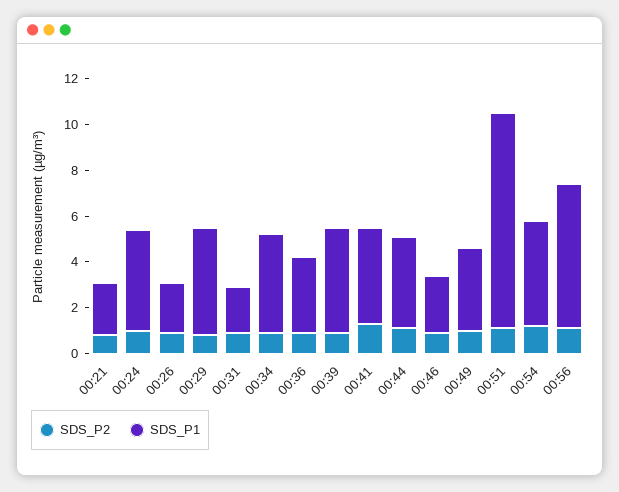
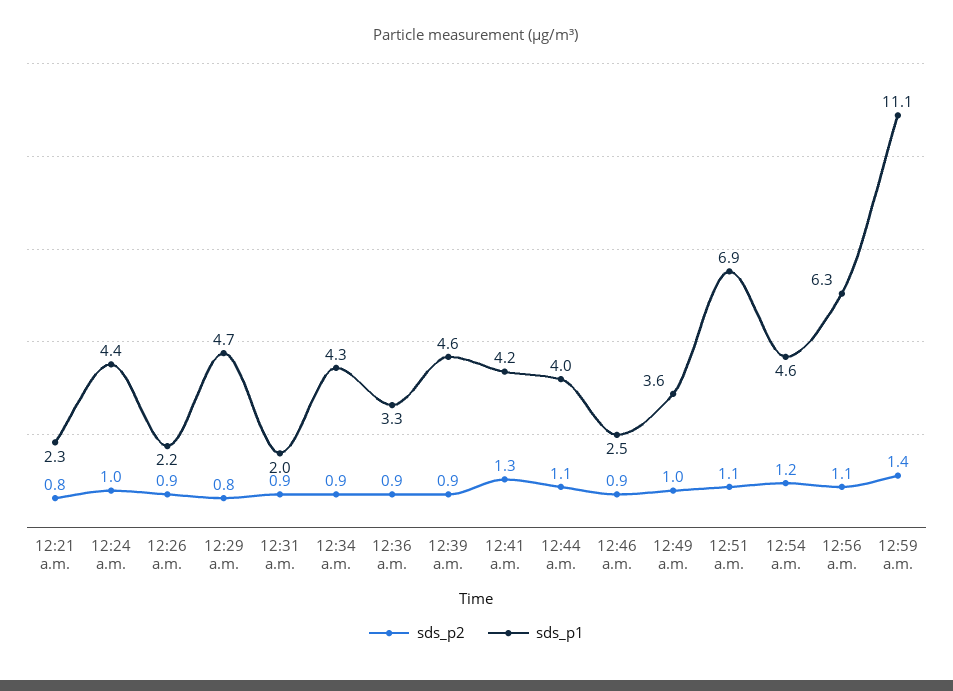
SDS_P1, 00:51: 9.5 -> 6.9
SDS_P2, 12:59 a.m.: none -> 1.4
SDS_P1, 12:59 a.m.: none -> 11.1

